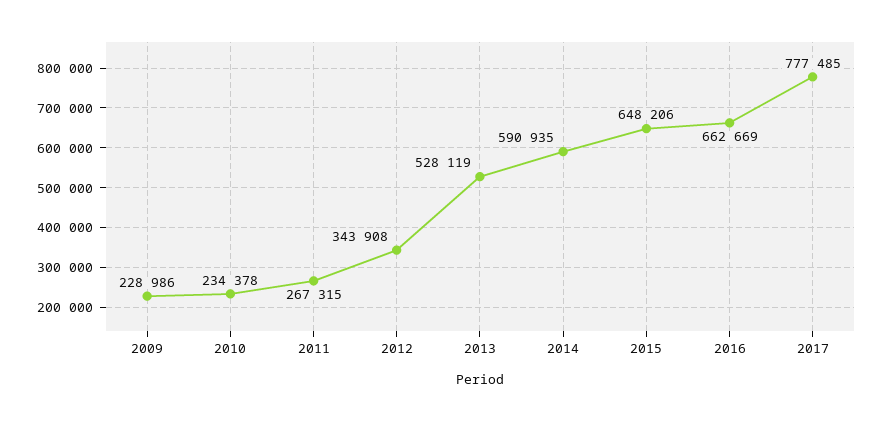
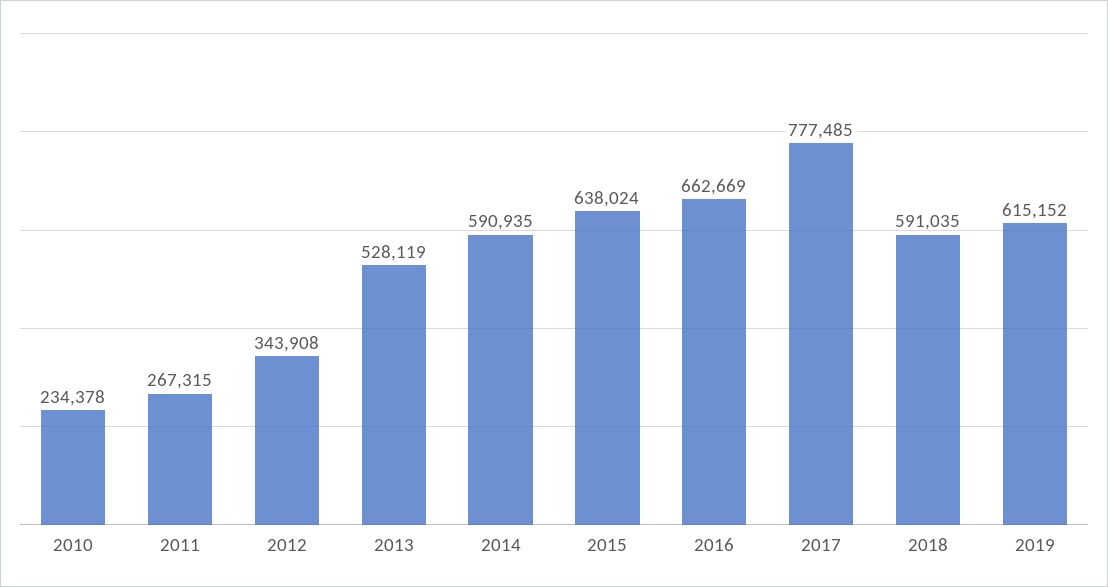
2009: 228986 -> none
2015: 648206 -> 638024
2018: none -> 591035
2019: none -> 615152

